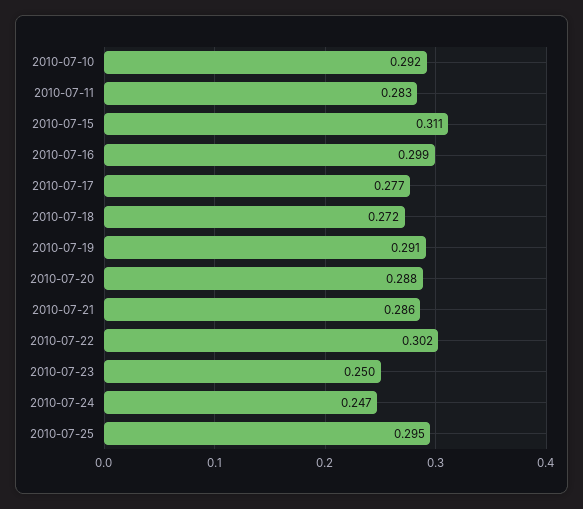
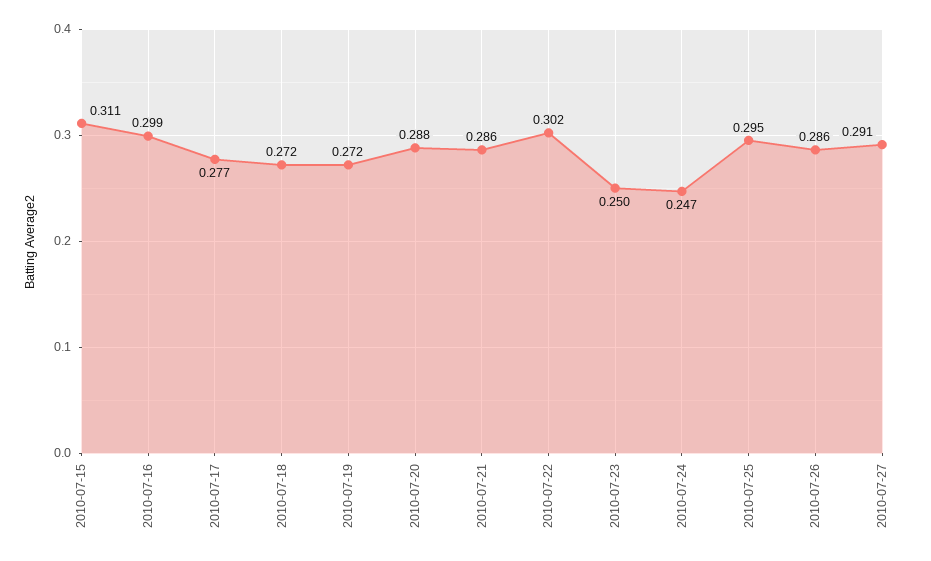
2010-07-10: 0.292 -> none
2010-07-11: 0.283 -> none
2010-07-19: 0.291 -> 0.272
2010-07-26: none -> 0.286
2010-07-27: none -> 0.291

